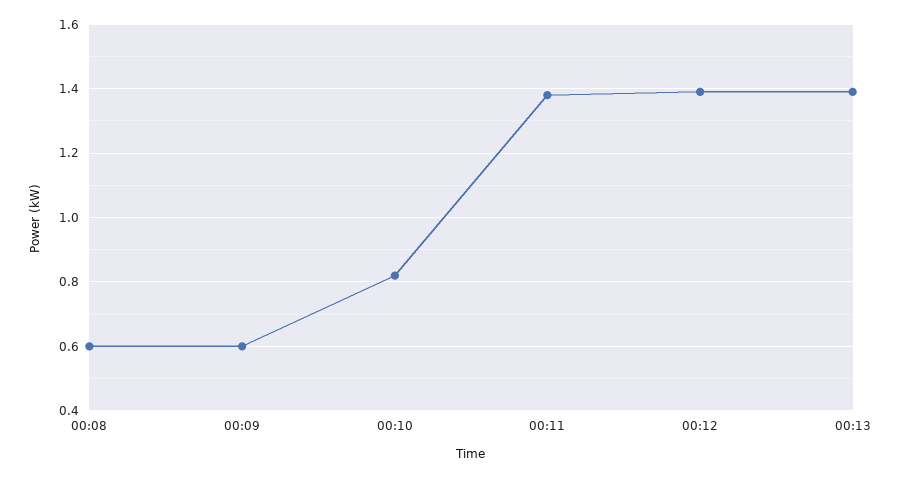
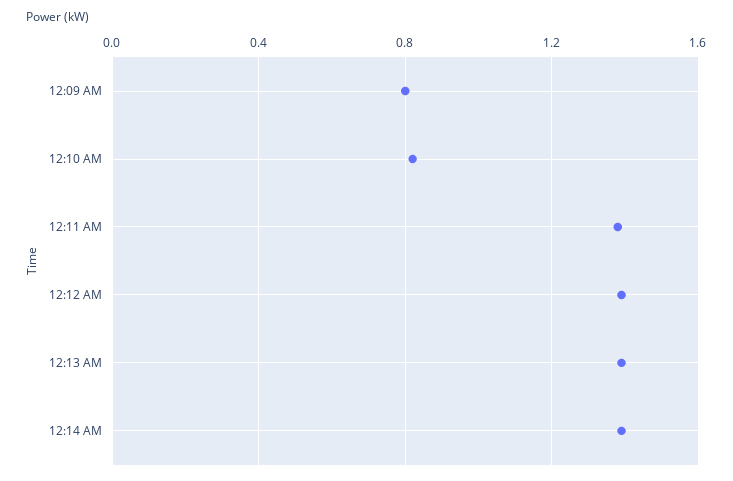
00:08: 0.6 -> none
00:09: 0.6 -> 0.8
12:14 AM: none -> 1.4

